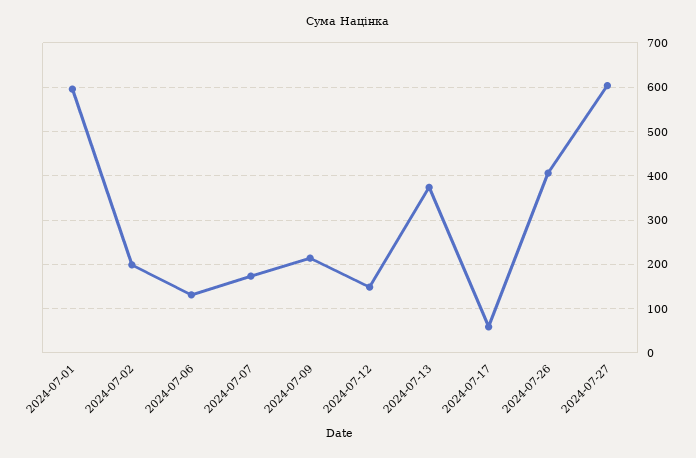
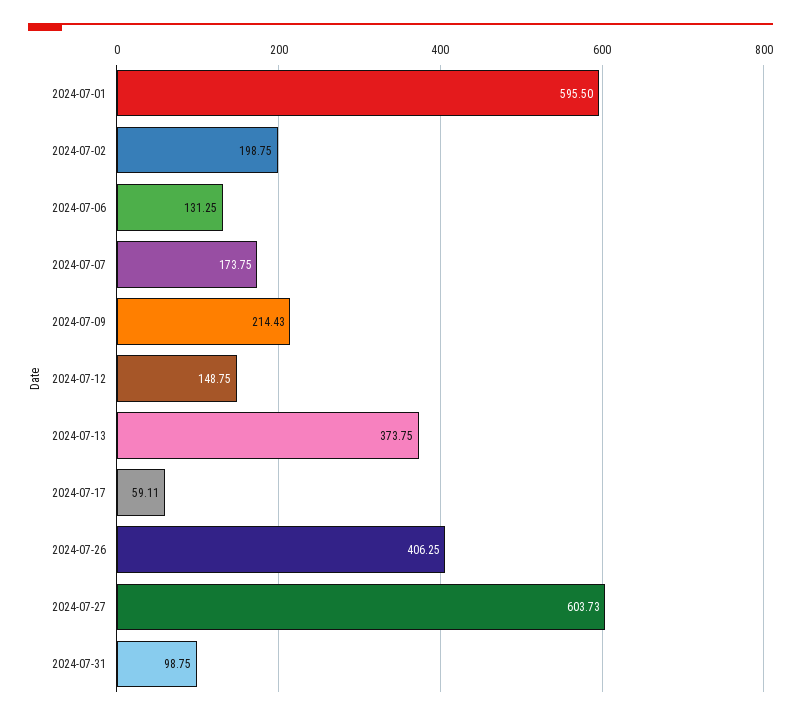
2024-07-31: none -> 98.75

